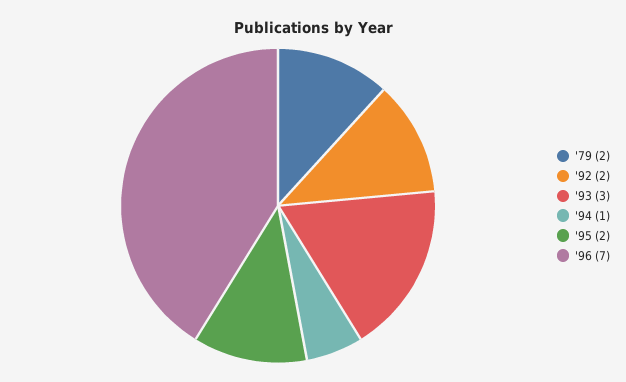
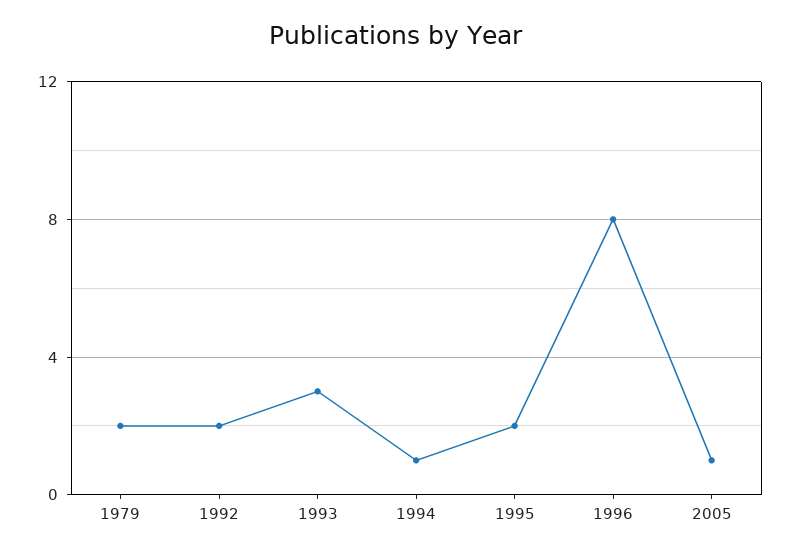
'96: 7 -> 8
2005: none -> 1

